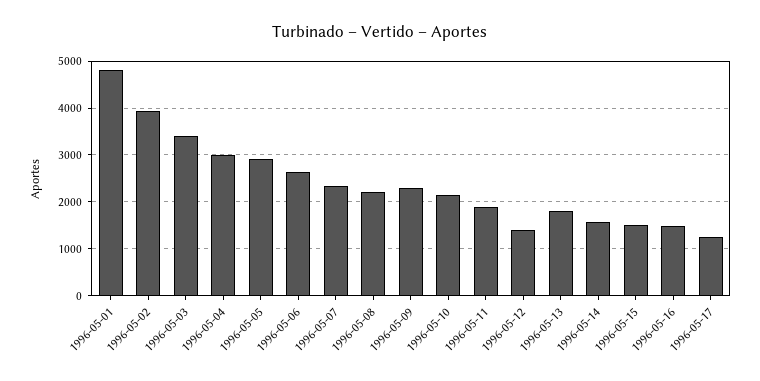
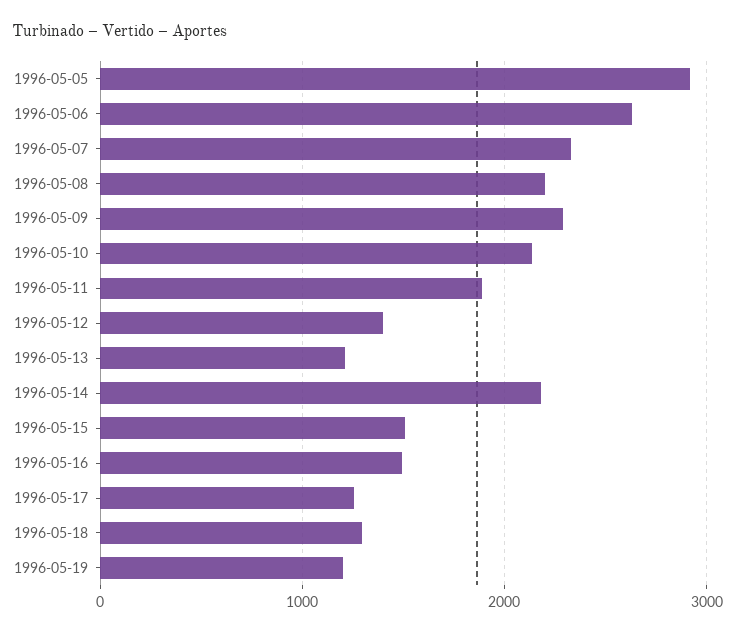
1996-05-01: 4800 -> none
1996-05-02: 4000 -> none
1996-05-03: 3400 -> none
1996-05-04: 3000 -> none
1996-05-13: 1800 -> 1200
1996-05-14: 1600 -> 2200
1996-05-18: none -> 1300
1996-05-19: none -> 1200

